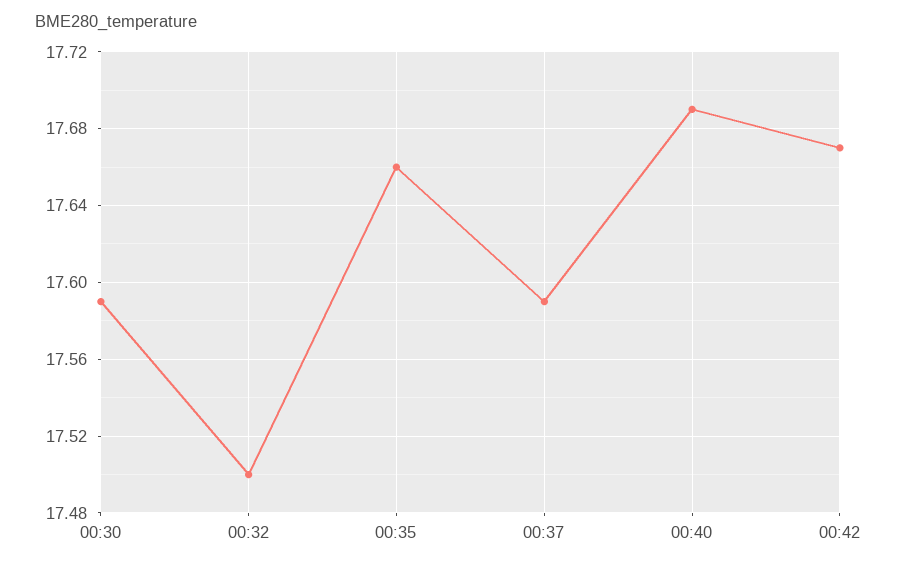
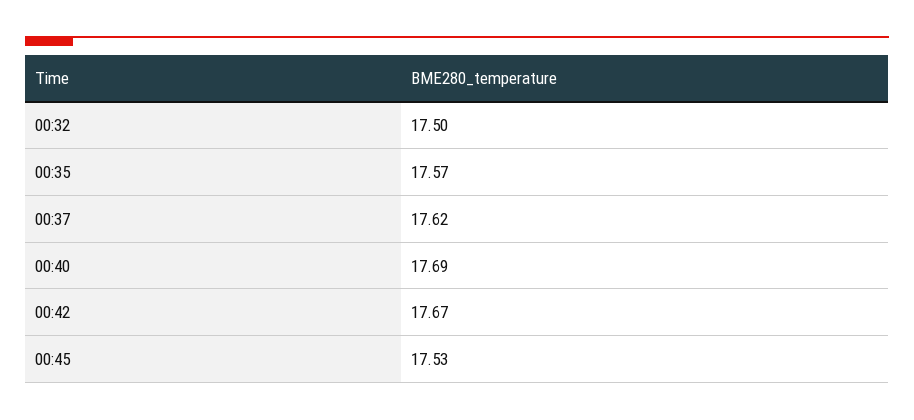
00:30: 17.59 -> none
00:35: 17.66 -> 17.57
00:37: 17.59 -> 17.62
00:45: none -> 17.53

